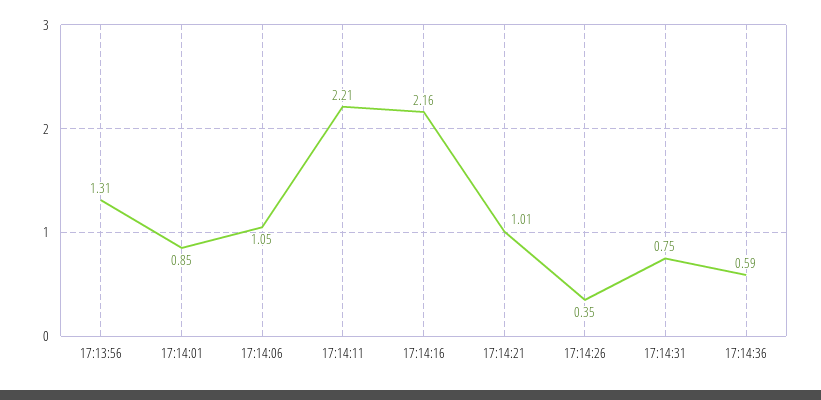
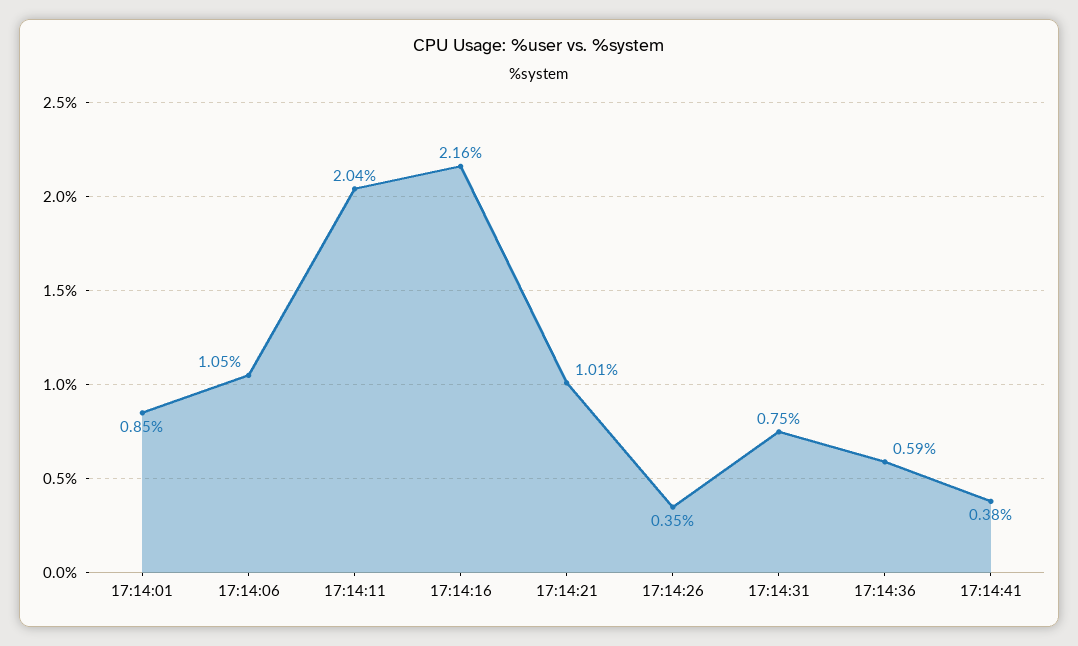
17:13:56: 1.31 -> none
17:14:11: 2.21 -> 2.04
17:14:41: none -> 0.38

